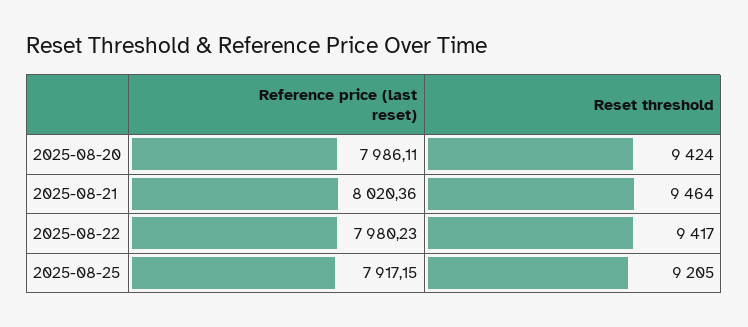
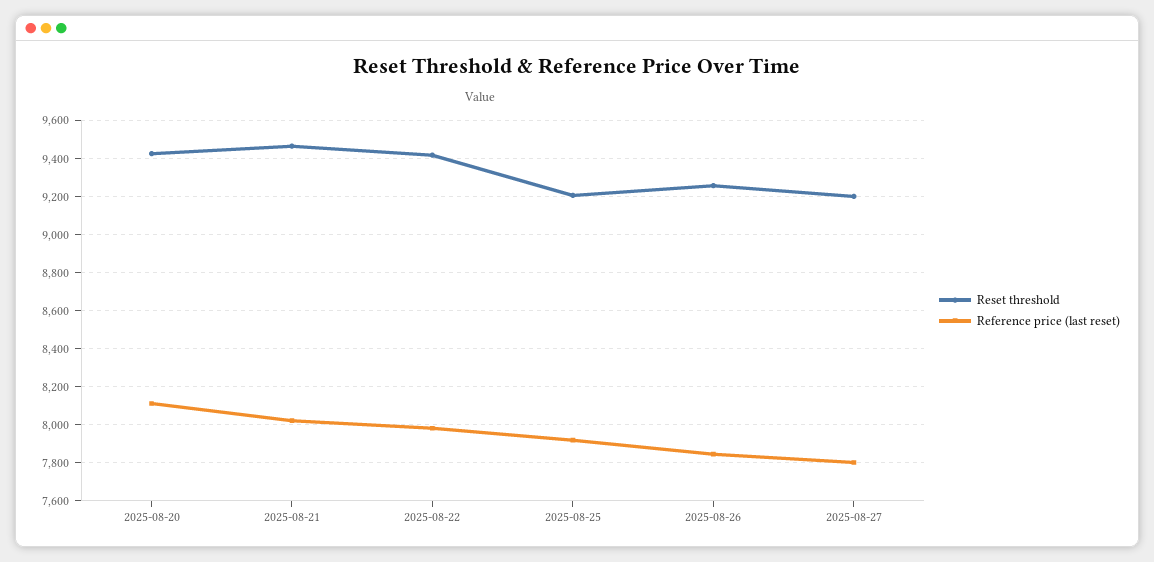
Reference price (last reset), 2025-08-20: 7986.11 -> 8100
Reset threshold, 2025-08-26: none -> 9250
Reference price (last reset), 2025-08-26: none -> 7850
Reset threshold, 2025-08-27: none -> 9200
Reference price (last reset), 2025-08-27: none -> 7800

